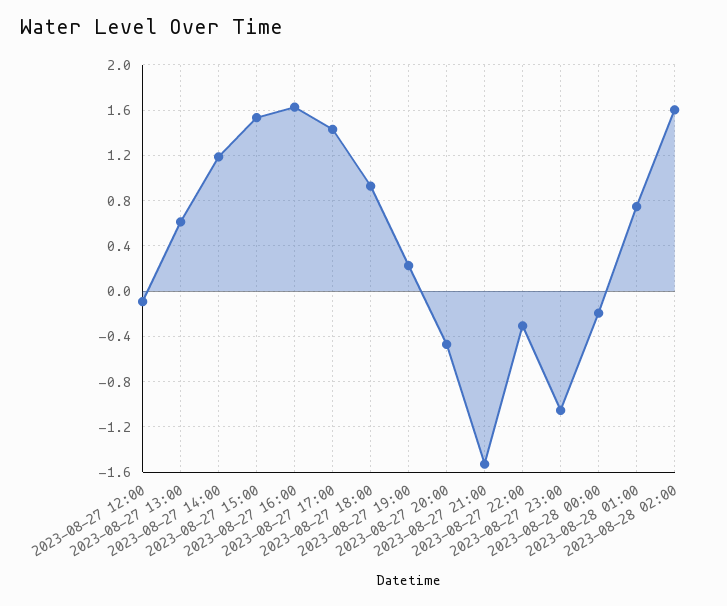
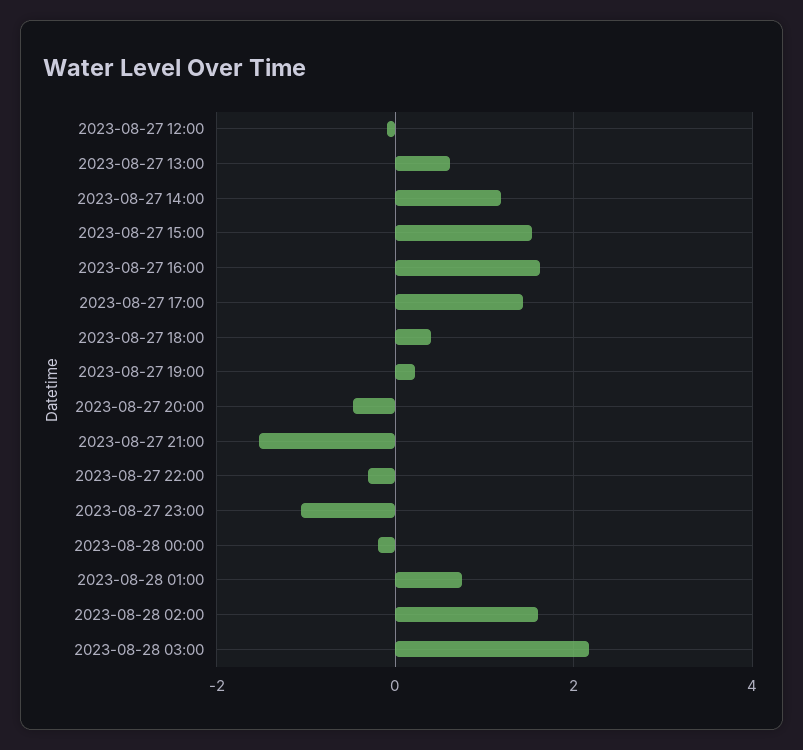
2023-08-27 18:00: 0.9 -> 0.4
2023-08-28 03:00: none -> 2.2

